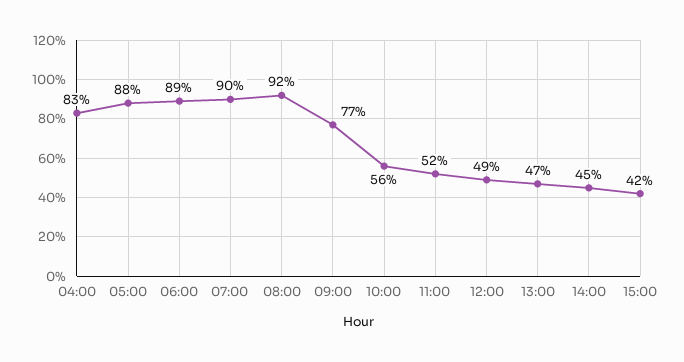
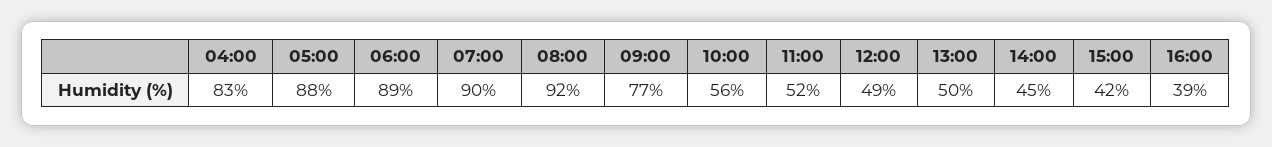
13:00: 47 -> 50
16:00: none -> 39

